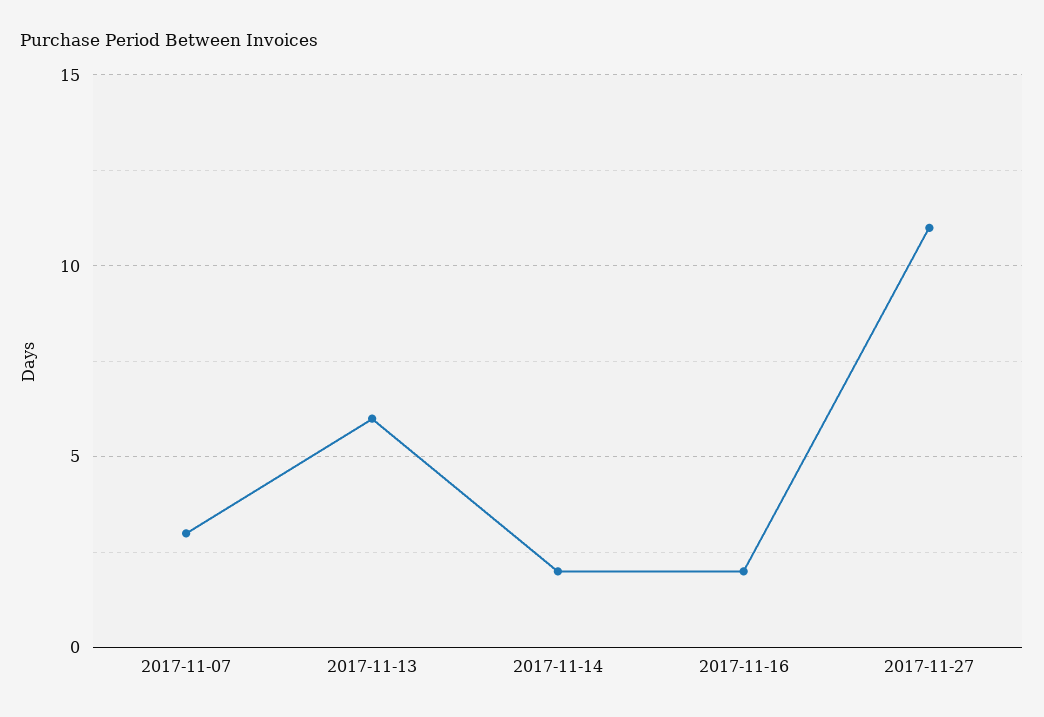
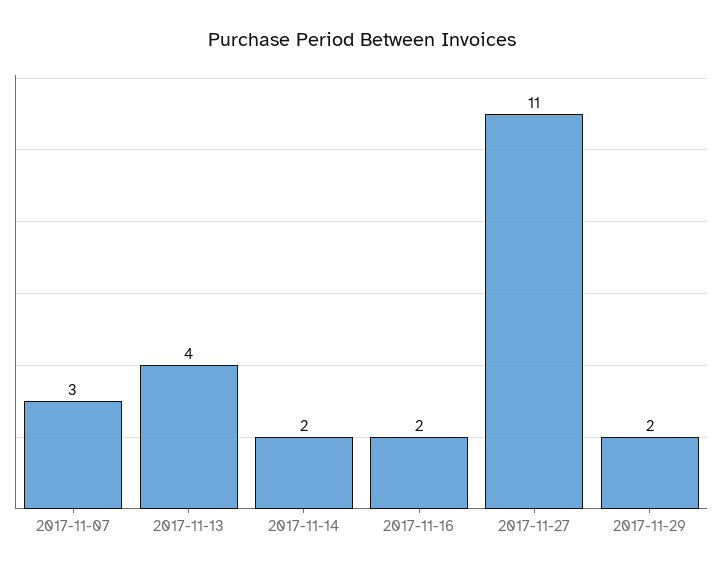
2017-11-13: 6 -> 4
2017-11-29: none -> 2

